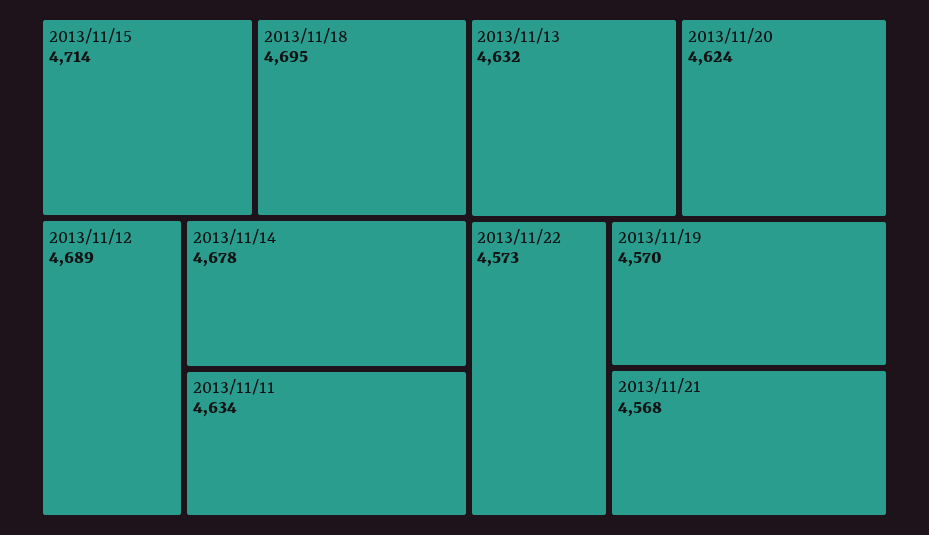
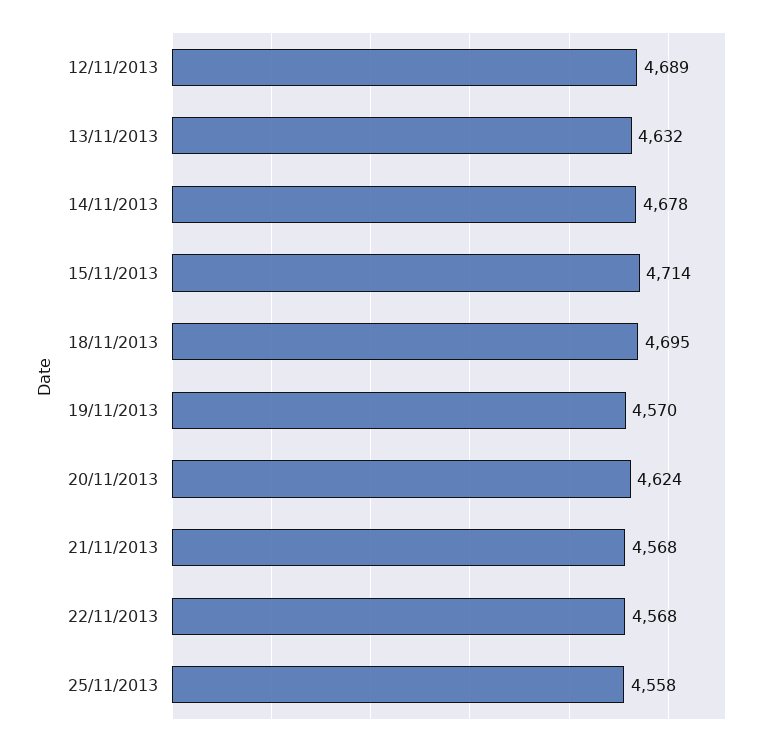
2013/11/11: 4634 -> none
2013/11/22: 4573 -> 4568
25/11/2013: none -> 4558

